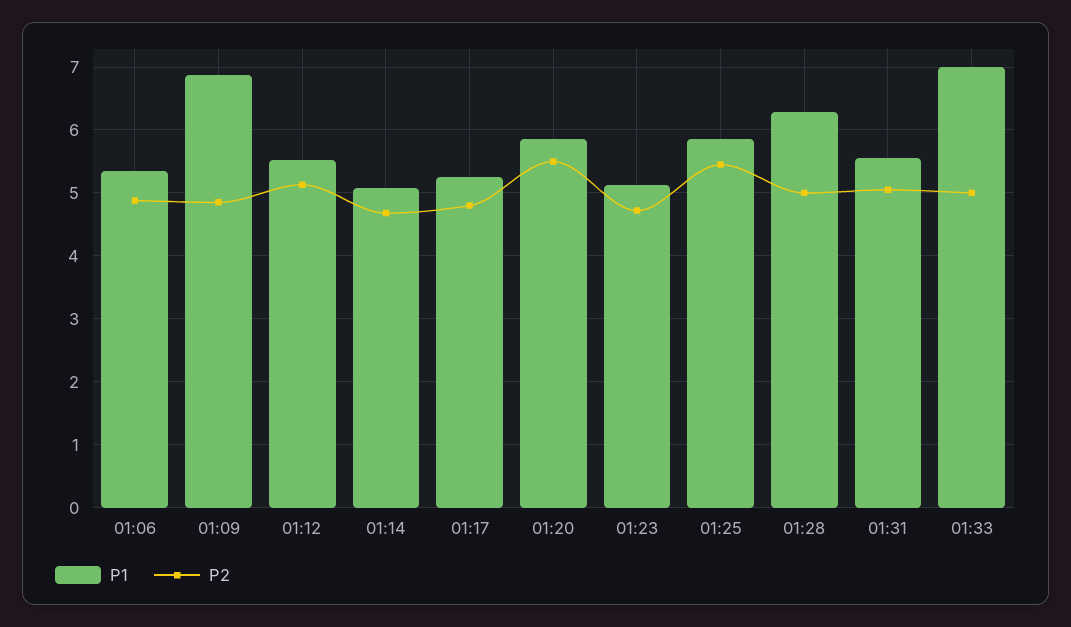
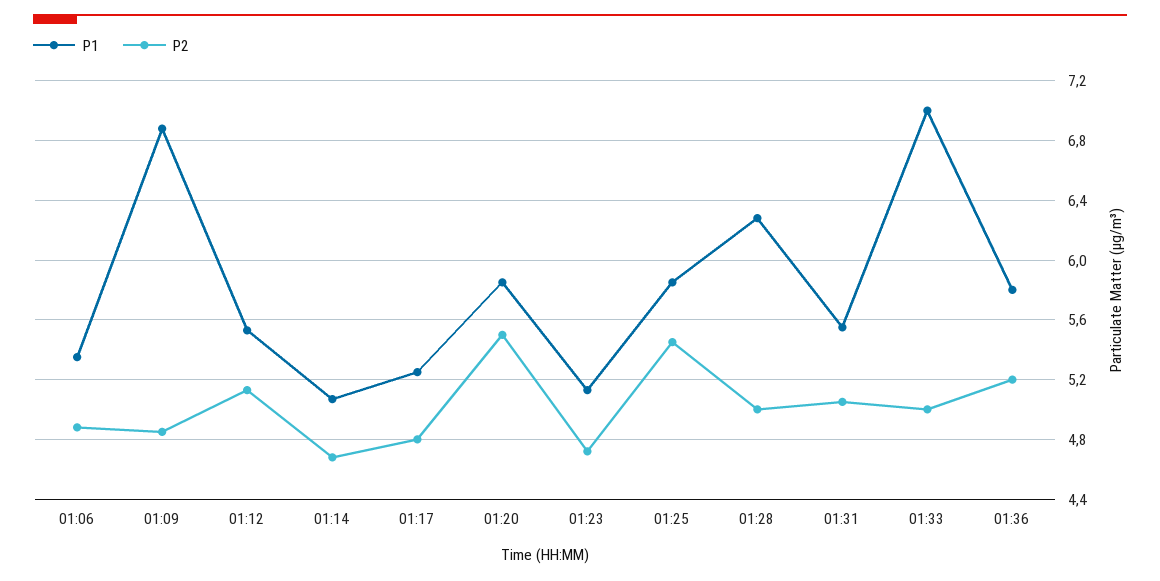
P1, 01:36: none -> 5.8
P2, 01:36: none -> 5.2

